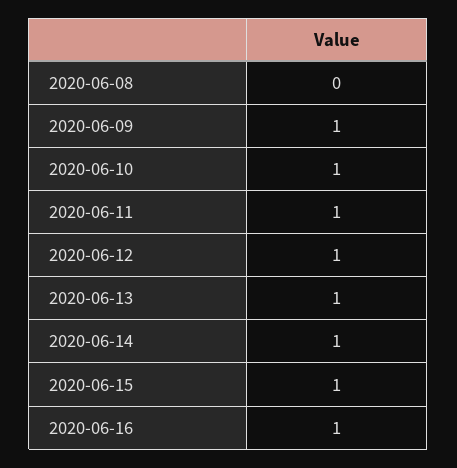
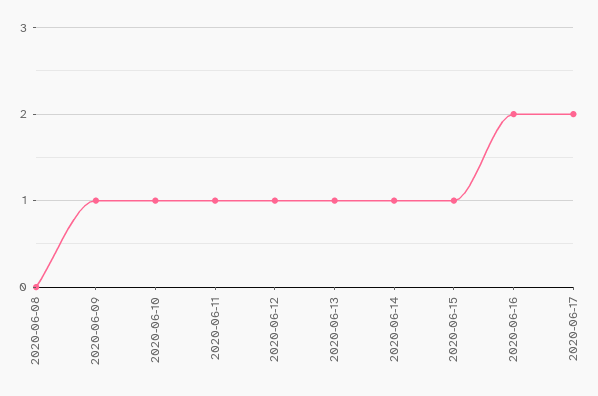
2020-06-16: 1 -> 2
2020-06-17: none -> 2

